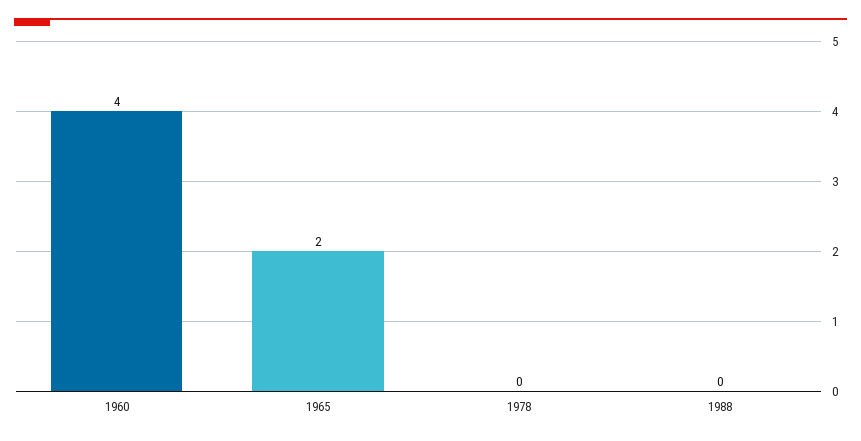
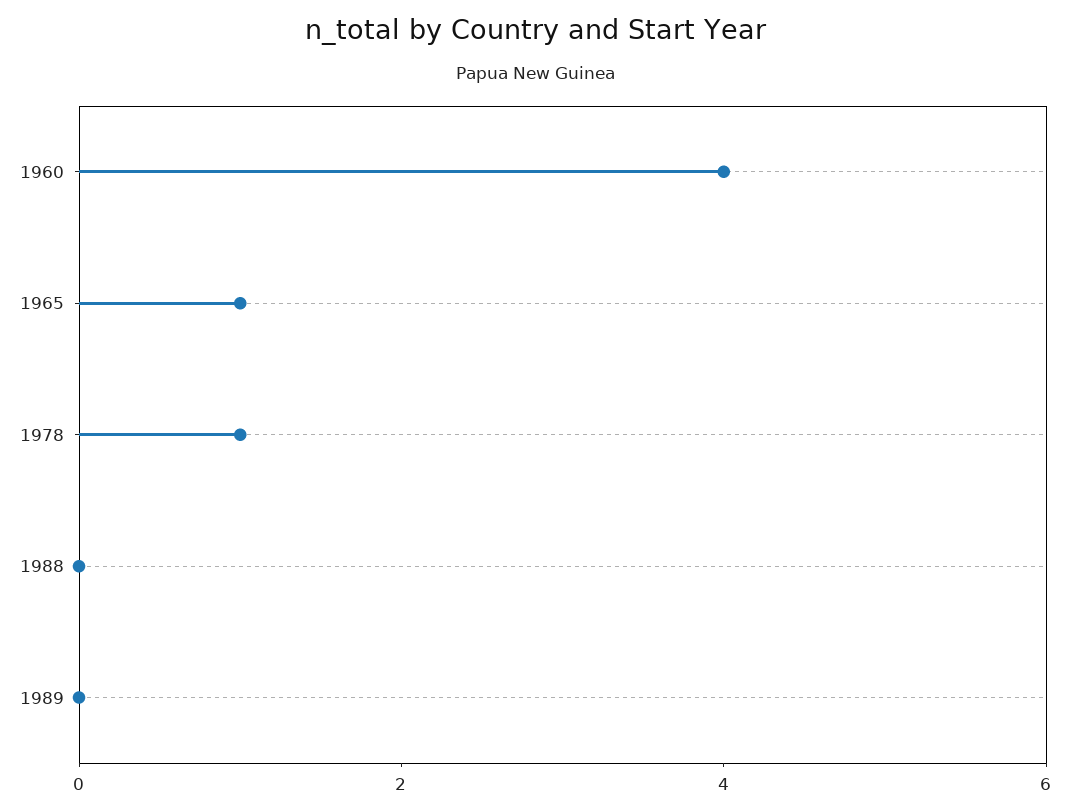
1965: 2 -> 1
1978: 0 -> 1
1989: none -> 0

